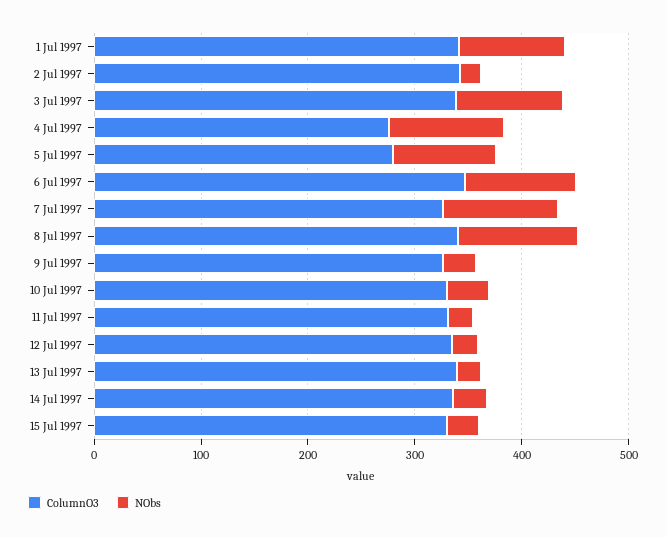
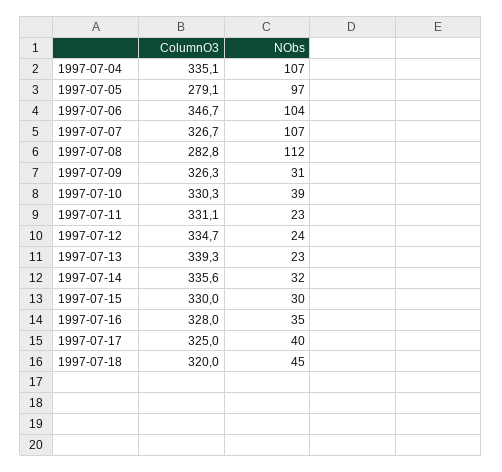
ColumnO3, 1 Jul 1997: 340 -> none
NObs, 1 Jul 1997: 100 -> none
ColumnO3, 2 Jul 1997: 340 -> none
NObs, 2 Jul 1997: 20 -> none
ColumnO3, 3 Jul 1997: 340 -> none
NObs, 3 Jul 1997: 100 -> none
ColumnO3, 4 Jul 1997: 280 -> 335.1
ColumnO3, 8 Jul 1997: 340 -> 282.8
ColumnO3, 1997-07-16: none -> 328
NObs, 1997-07-16: none -> 35
ColumnO3, 1997-07-17: none -> 325
NObs, 1997-07-17: none -> 40
ColumnO3, 1997-07-18: none -> 320
NObs, 1997-07-18: none -> 45

